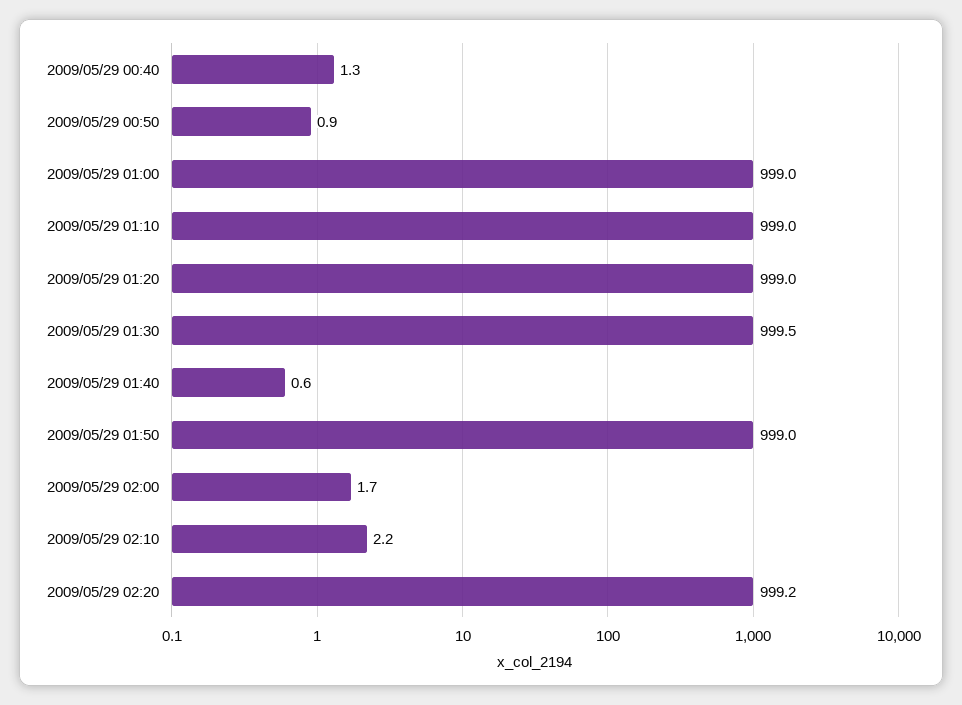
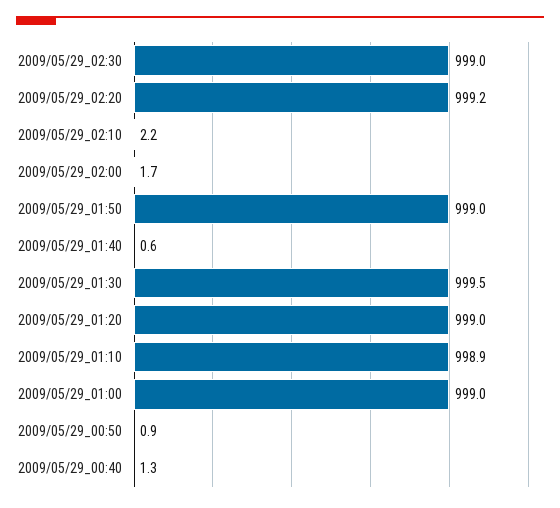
2009/05/29 01:10: 999 -> 998.9
2009/05/29_02:30: none -> 999

